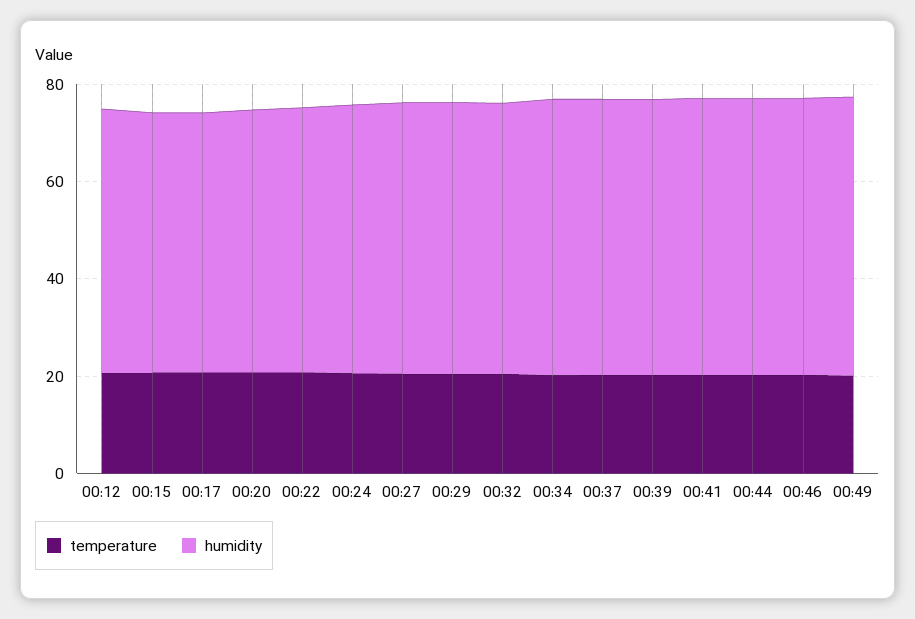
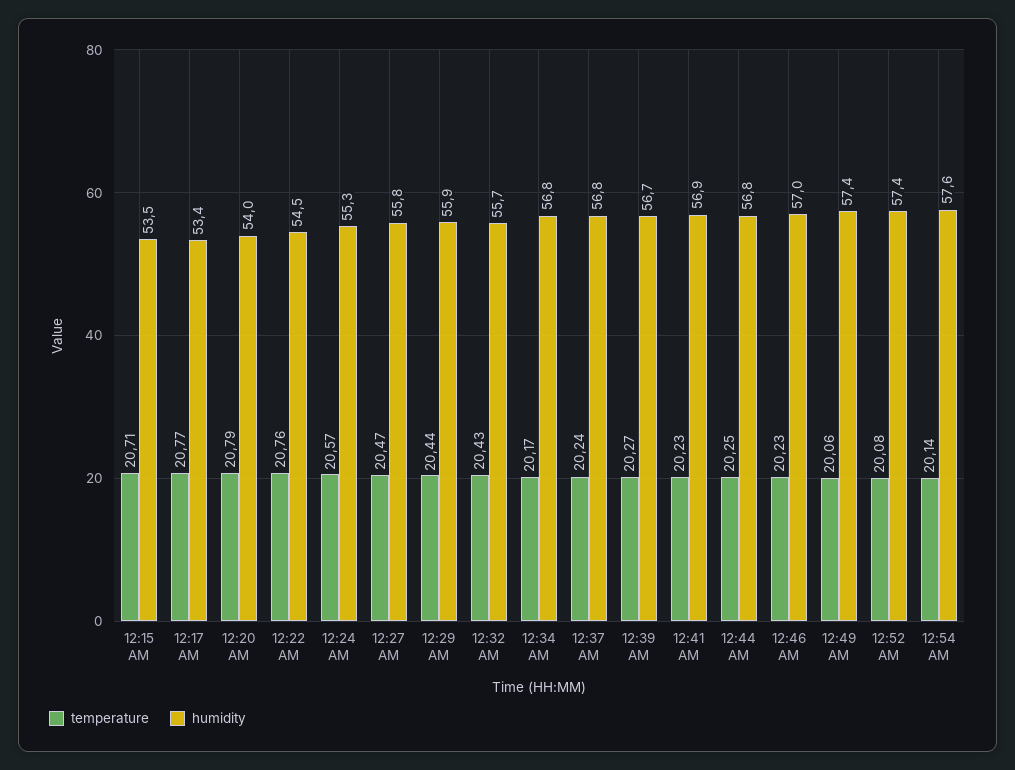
temperature, 00:12: 20 -> none
humidity, 00:12: 55 -> none
temperature, 12:52 AM: none -> 20.08
humidity, 12:52 AM: none -> 57.4
temperature, 12:54 AM: none -> 20.14
humidity, 12:54 AM: none -> 57.6

